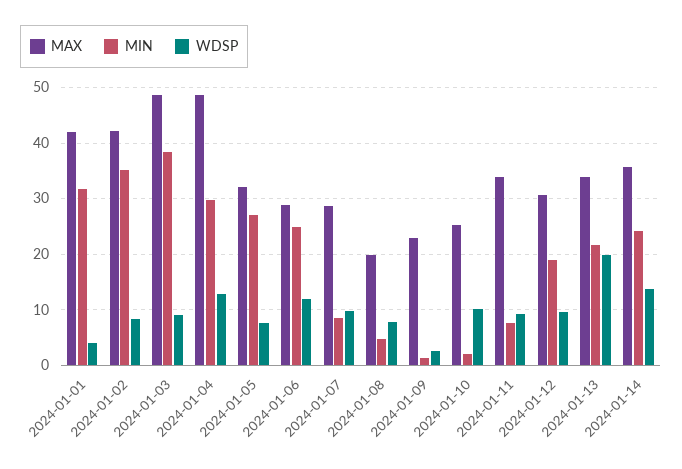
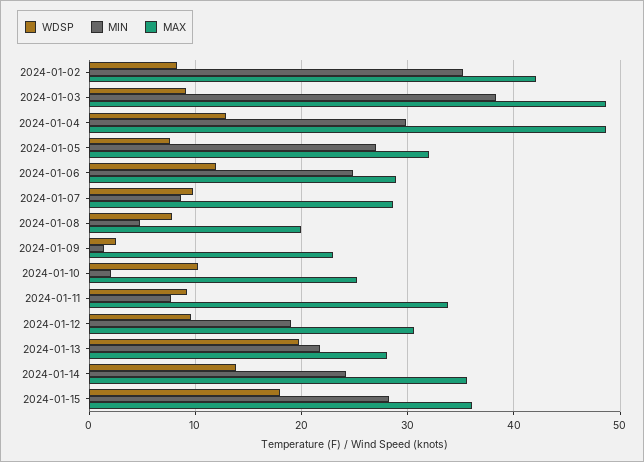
MAX, 2024-01-01: 42 -> none
MIN, 2024-01-01: 32 -> none
WDSP, 2024-01-01: 4 -> none
MAX, 2024-01-13: 34 -> 28
WDSP, 2024-01-15: none -> 18
MIN, 2024-01-15: none -> 28
MAX, 2024-01-15: none -> 36

